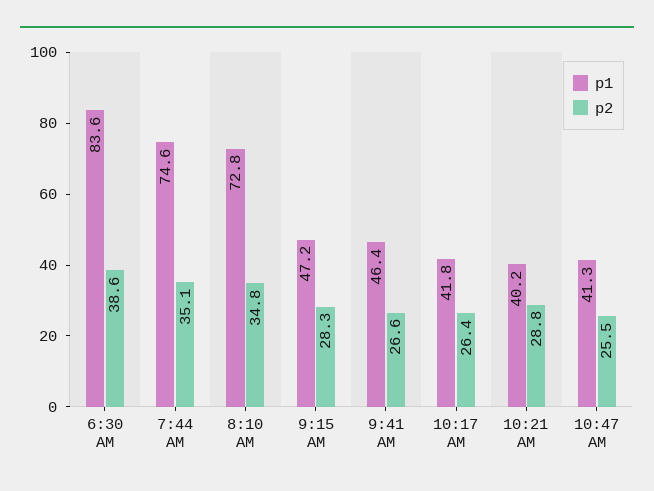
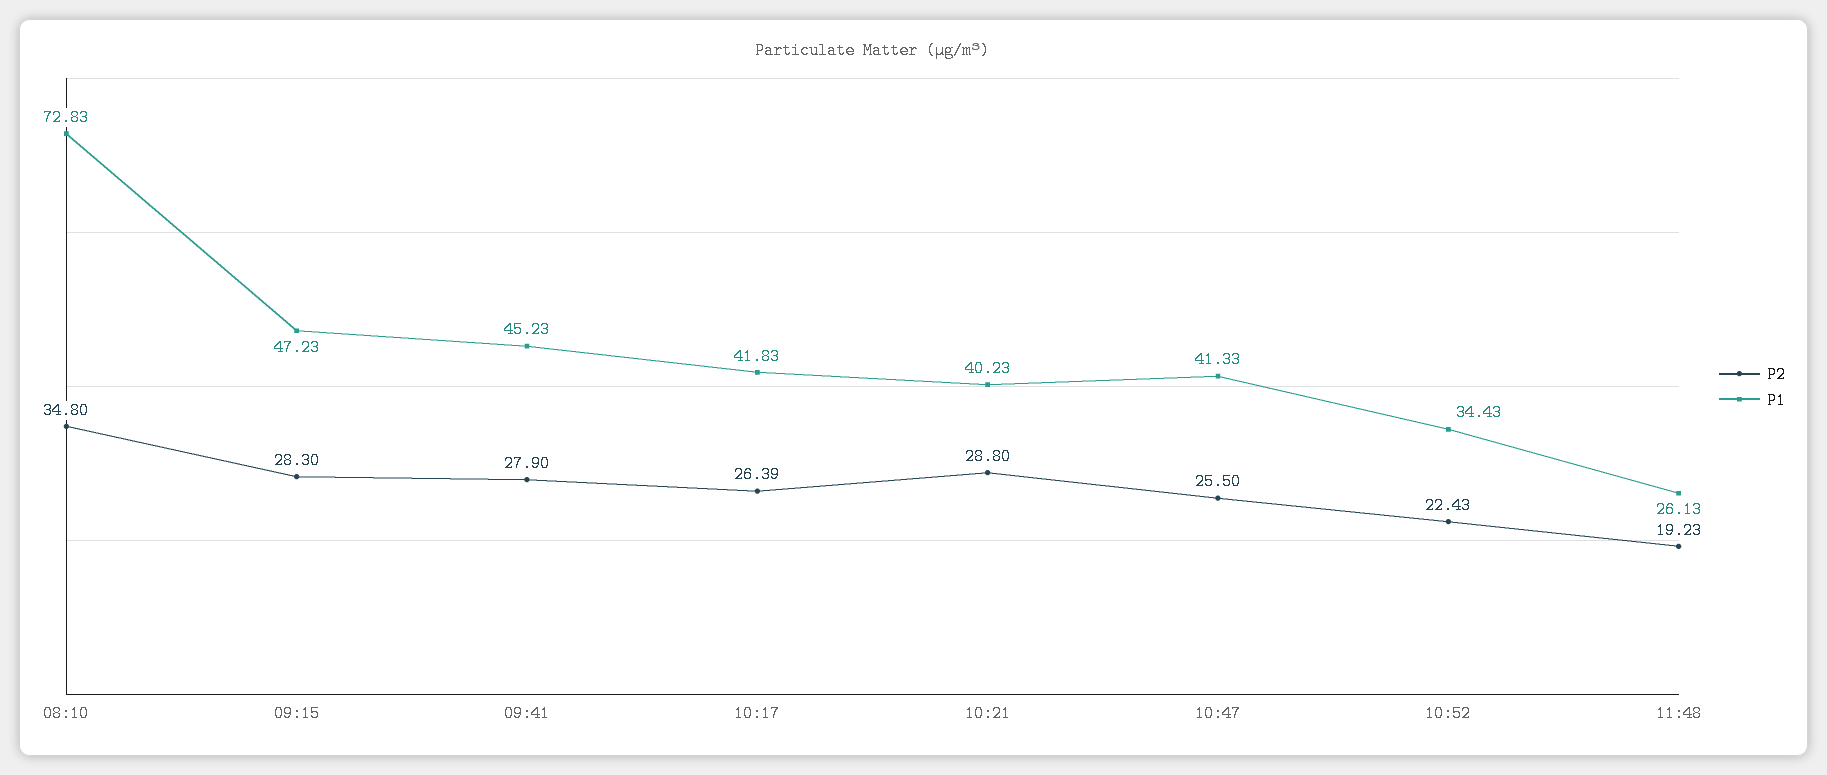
p1, 6:30 AM: 83.6 -> none
p2, 6:30 AM: 38.6 -> none
p1, 7:44 AM: 74.6 -> none
p2, 7:44 AM: 35.1 -> none
p1, 9:41 AM: 46.4 -> 45.23
p2, 9:41 AM: 26.6 -> 27.9
p2, 10:52: none -> 22.43
p1, 10:52: none -> 34.43
p2, 11:48: none -> 19.23
p1, 11:48: none -> 26.13

